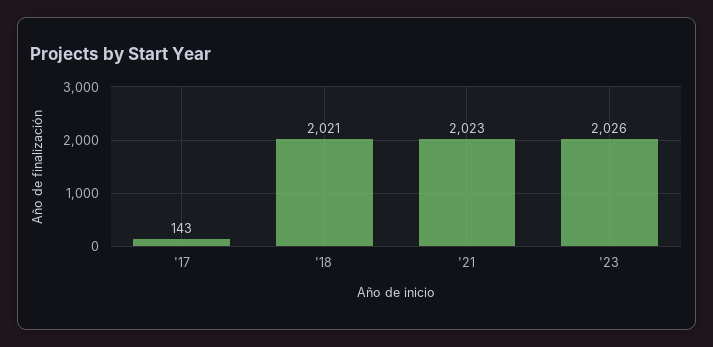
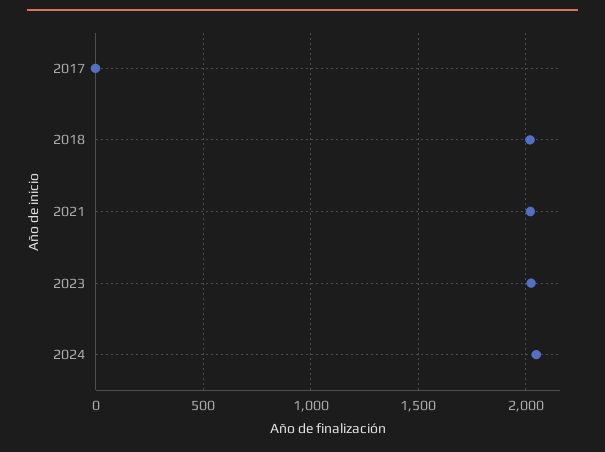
'17: 143 -> 0
2024: none -> 2050

